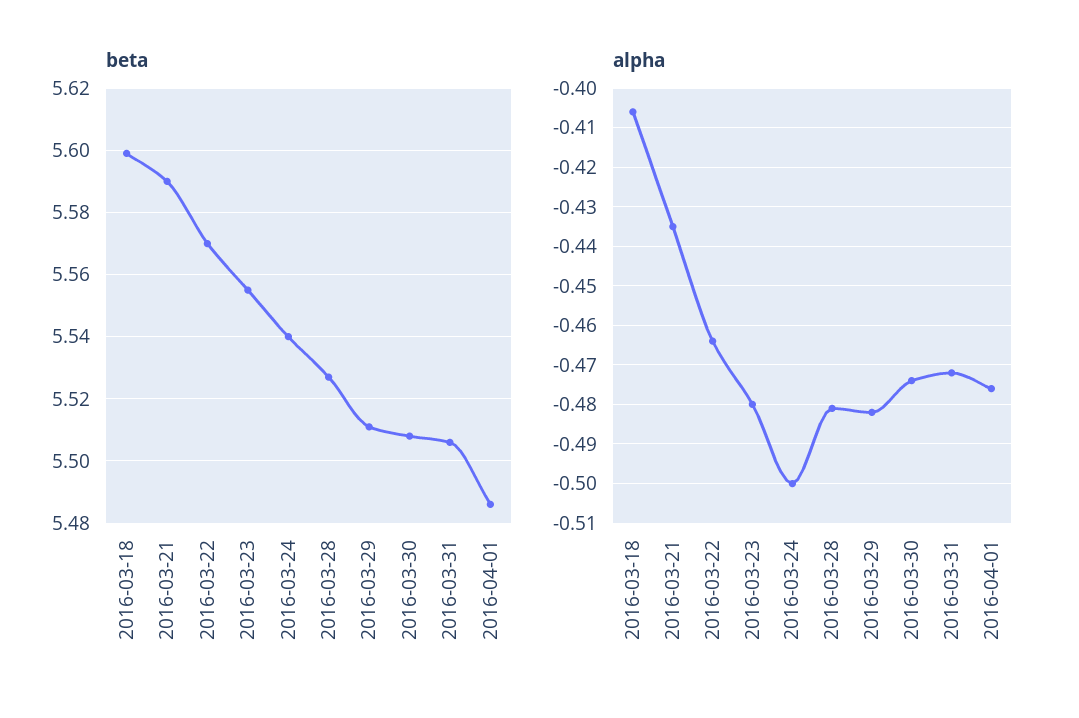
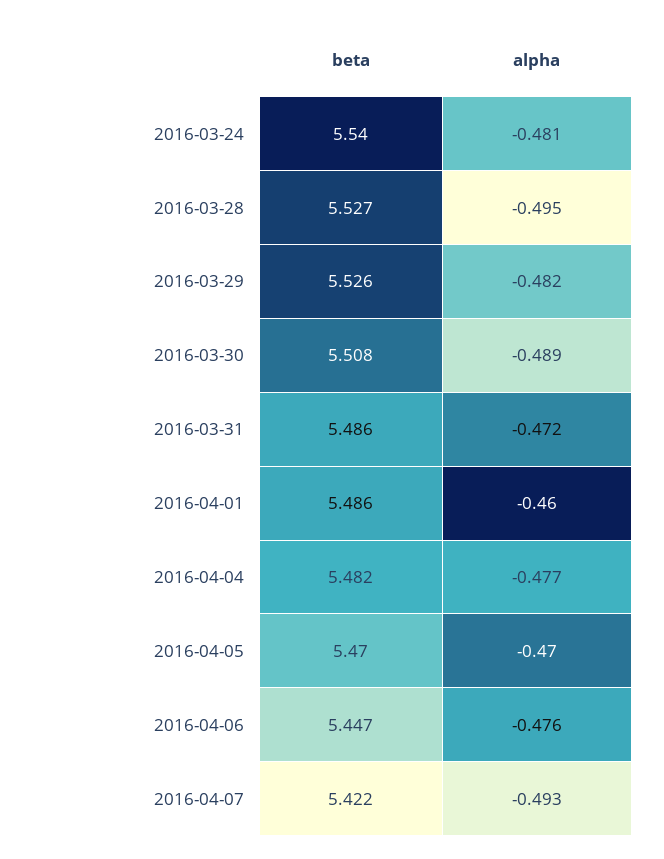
beta, 2016-03-18: 5.6 -> none
beta, 2016-03-21: 5.59 -> none
beta, 2016-03-22: 5.57 -> none
beta, 2016-03-23: 5.555 -> none
beta, 2016-03-29: 5.51 -> 5.526
beta, 2016-03-31: 5.505 -> 5.486
alpha, 2016-03-18: -0.405 -> none
alpha, 2016-03-21: -0.435 -> none
alpha, 2016-03-22: -0.465 -> none
alpha, 2016-03-23: -0.48 -> none
alpha, 2016-03-24: -0.5 -> -0.481
alpha, 2016-03-28: -0.48 -> -0.495
alpha, 2016-03-30: -0.475 -> -0.489
alpha, 2016-04-01: -0.475 -> -0.46
beta, 2016-04-04: none -> 5.482
alpha, 2016-04-04: none -> -0.477
beta, 2016-04-05: none -> 5.47
alpha, 2016-04-05: none -> -0.47
beta, 2016-04-06: none -> 5.447
alpha, 2016-04-06: none -> -0.476
beta, 2016-04-07: none -> 5.422
alpha, 2016-04-07: none -> -0.493

